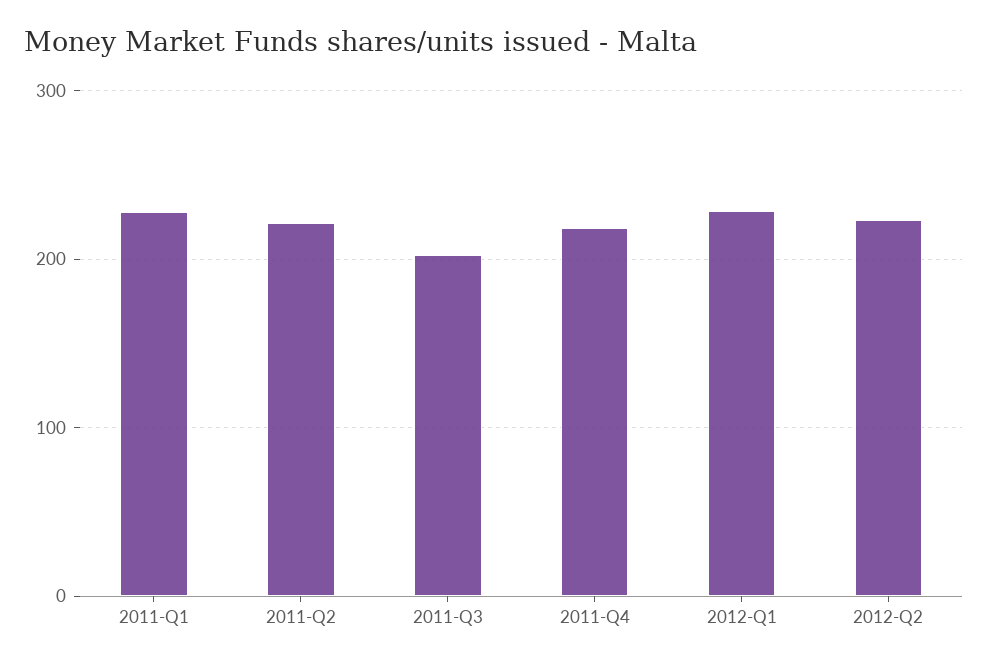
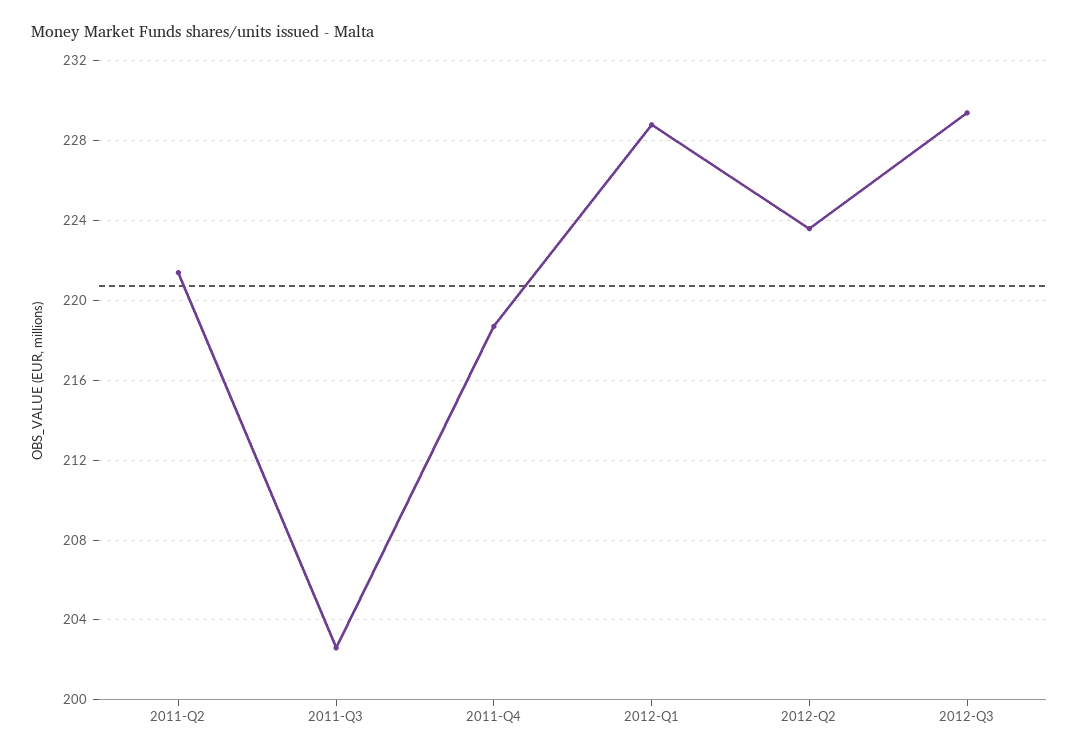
2011-Q1: 230 -> none
2012-Q3: none -> 229.5

